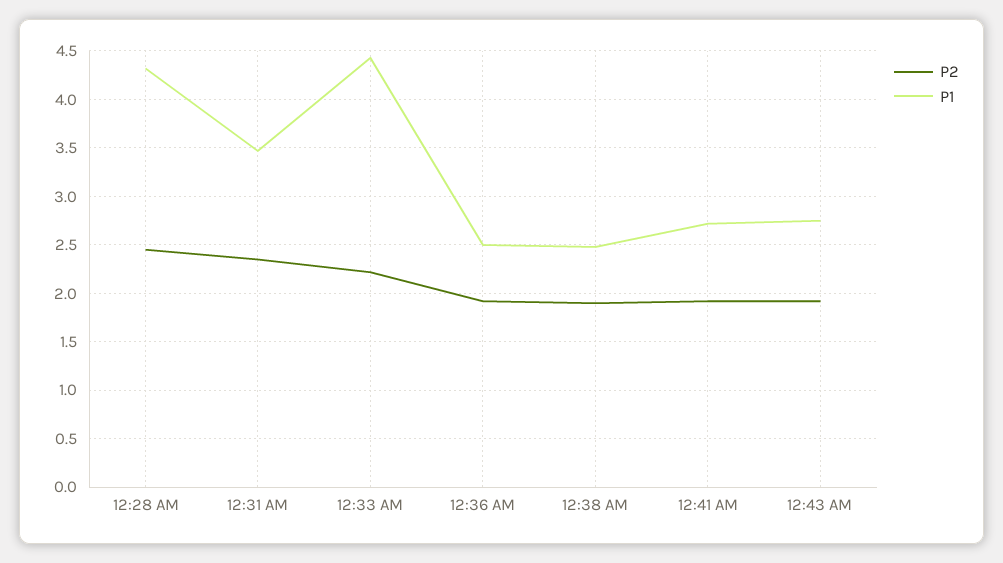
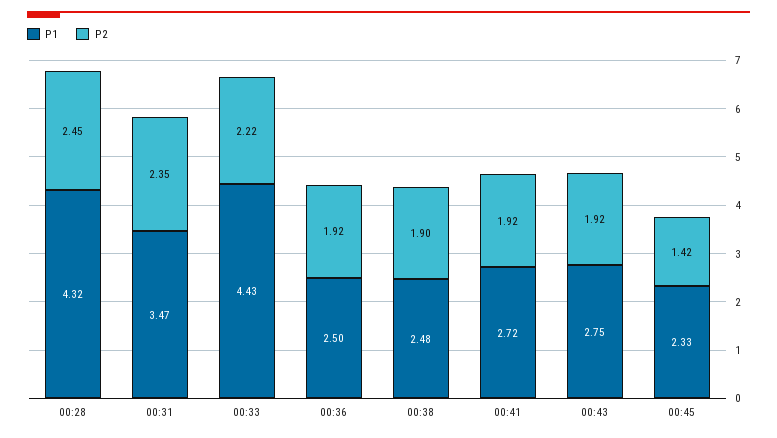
P1, 00:45: none -> 2.33
P2, 00:45: none -> 1.42

